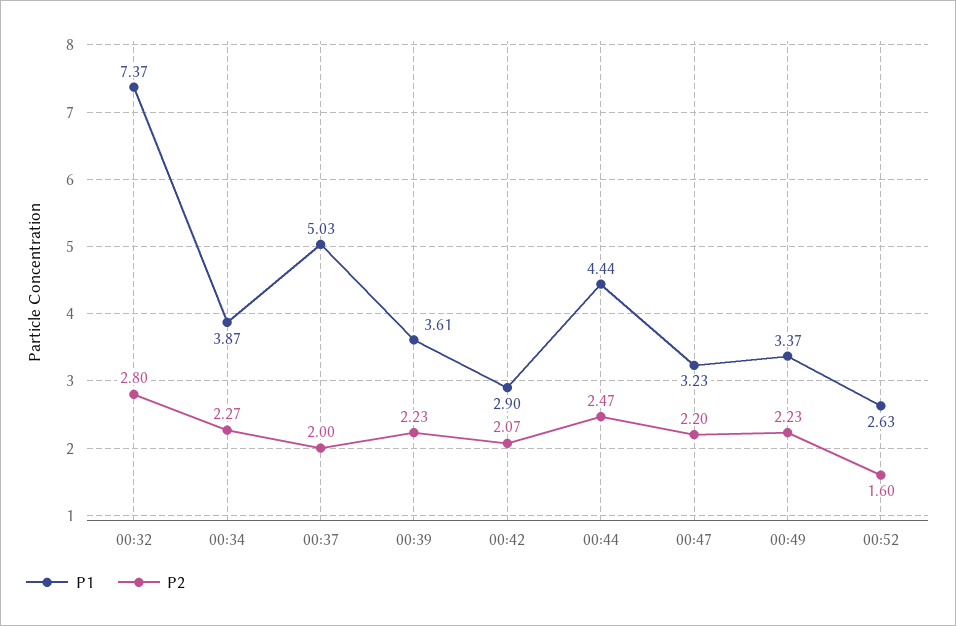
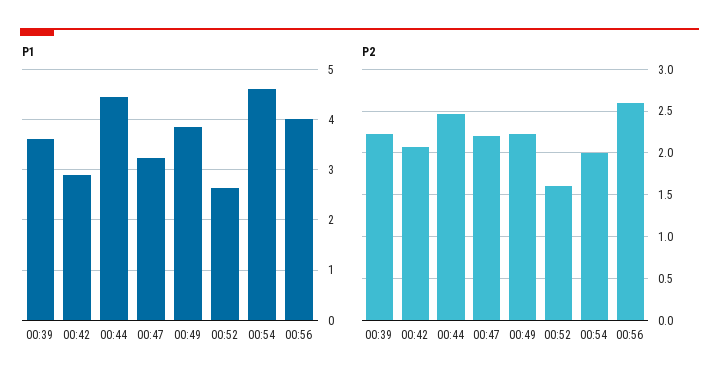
P1, 00:32: 7.37 -> none
P2, 00:32: 2.8 -> none
P1, 00:34: 3.87 -> none
P2, 00:34: 2.27 -> none
P1, 00:37: 5.03 -> none
P2, 00:37: 2 -> none
P1, 00:49: 3.37 -> 3.8
P1, 00:54: none -> 4.6
P1, 00:56: none -> 4
P2, 00:54: none -> 2
P2, 00:56: none -> 2.6

